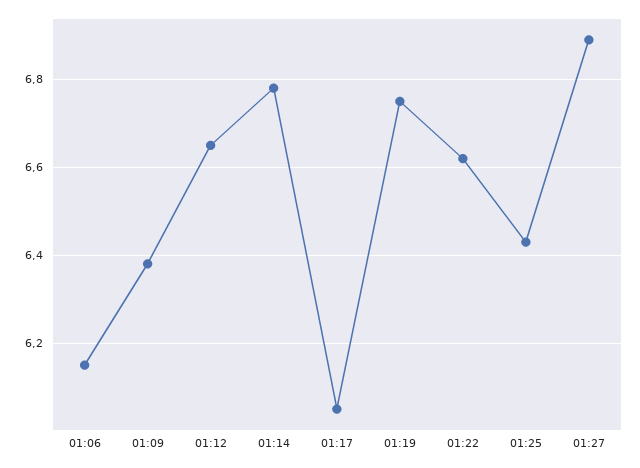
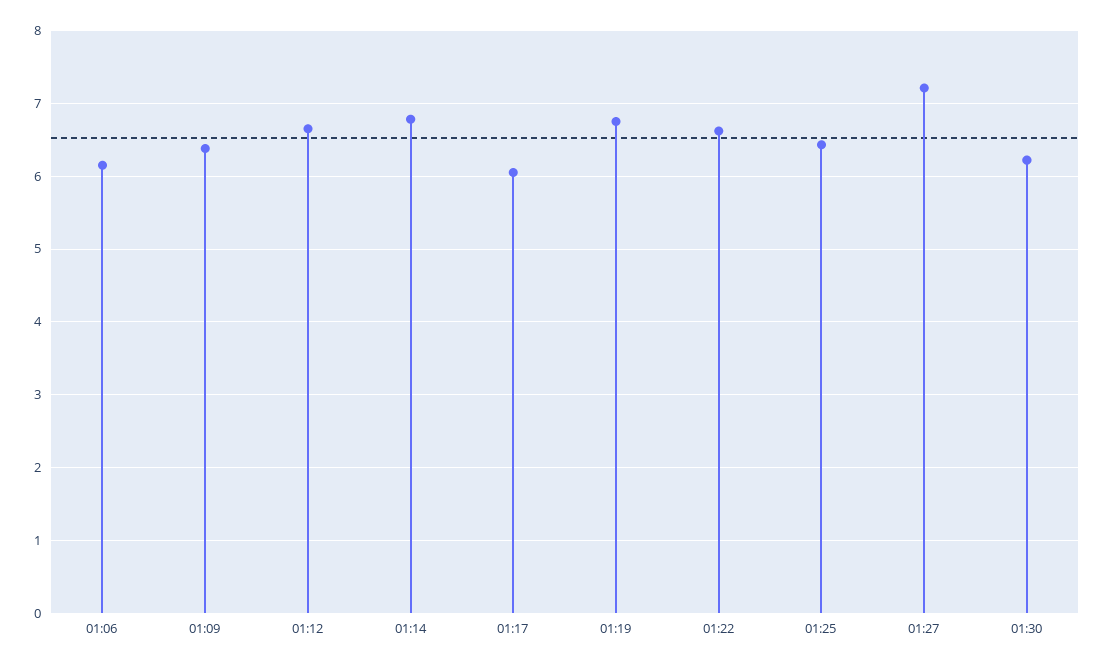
01:27: 6.9 -> 7.2
01:30: none -> 6.2

